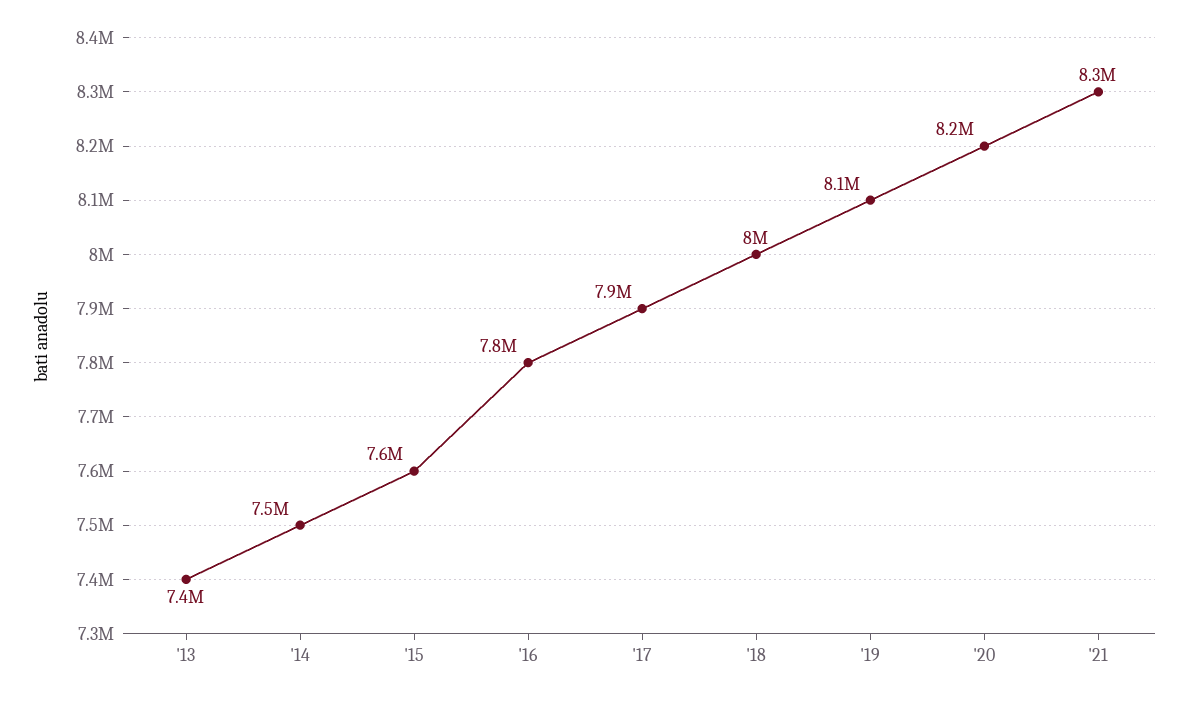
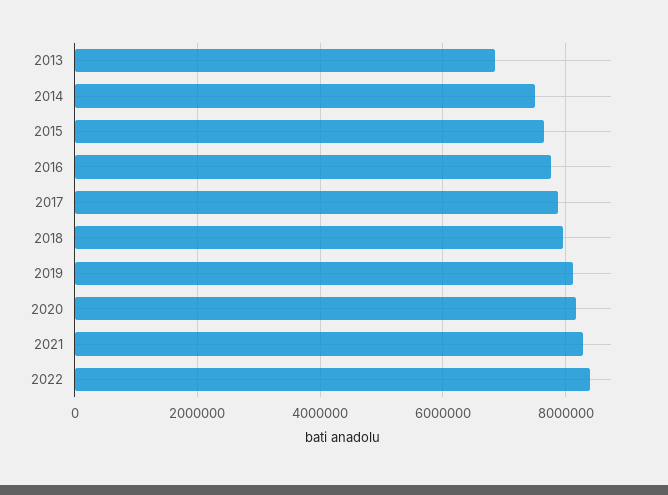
'13: 7400000 -> 6800000
2022: none -> 8400000

